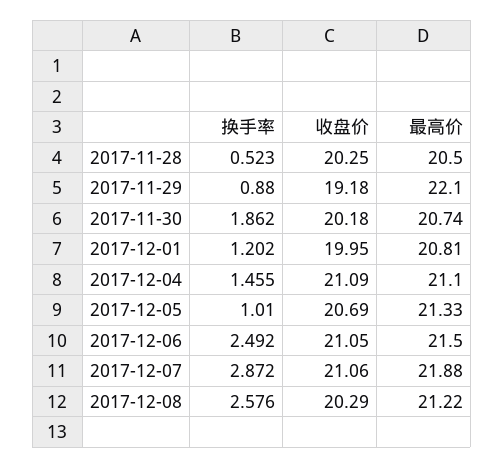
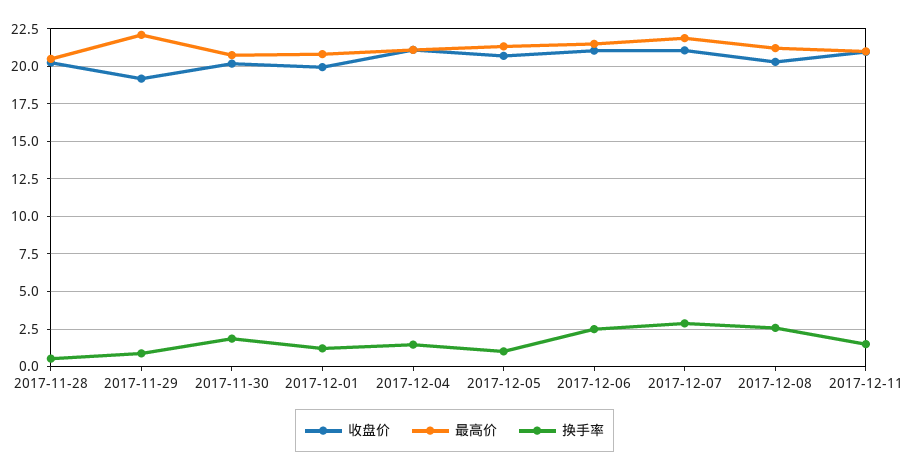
收盘价, 2017-12-11: none -> 21
最高价, 2017-12-11: none -> 21
换手率, 2017-12-11: none -> 1.5

